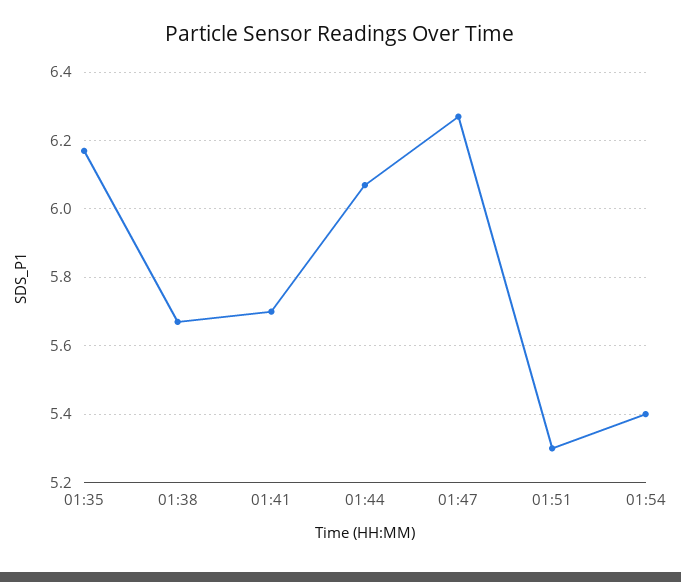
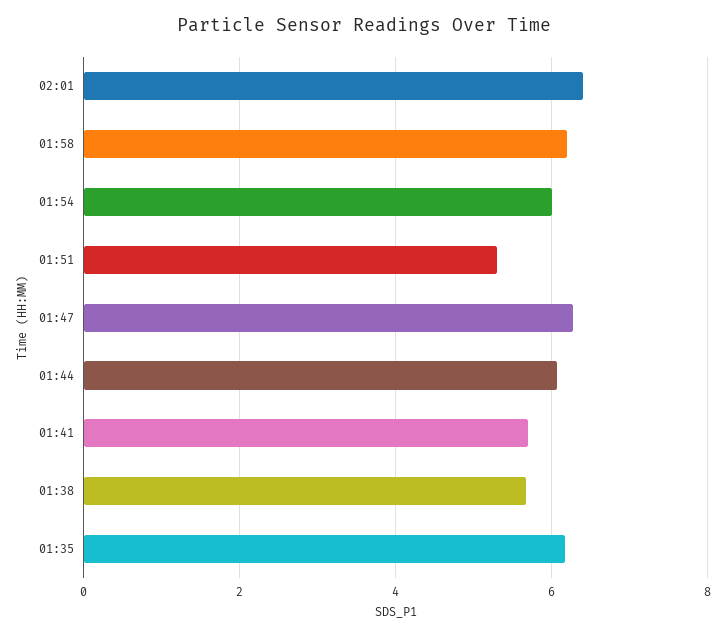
01:54: 5.4 -> 6
02:01: none -> 6.4
01:58: none -> 6.2

